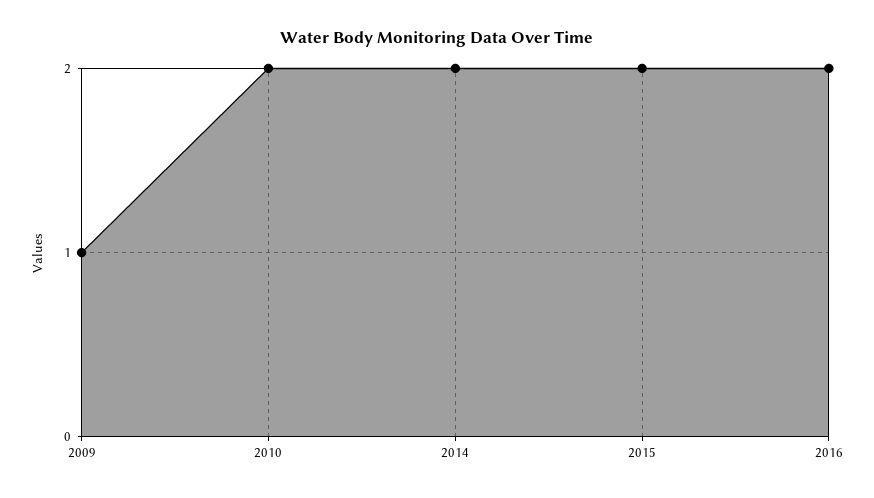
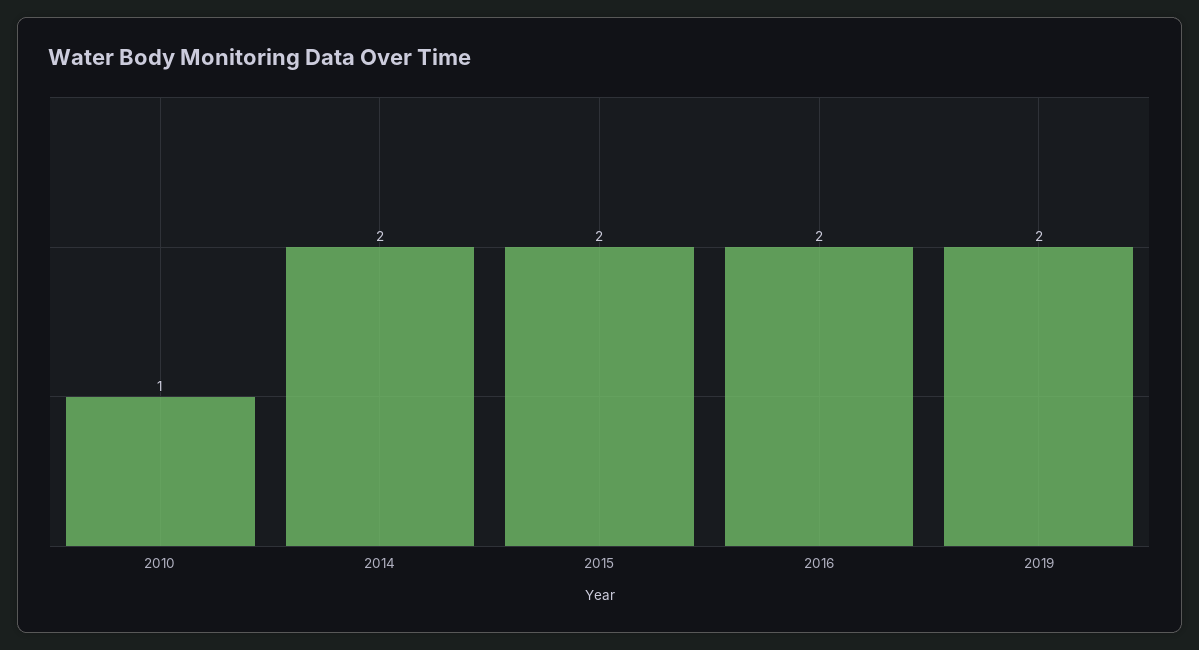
2009: 1 -> none
2010: 2 -> 1
2019: none -> 2

